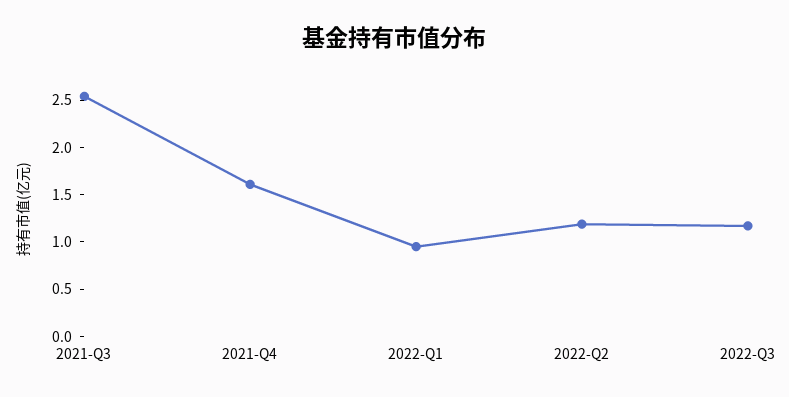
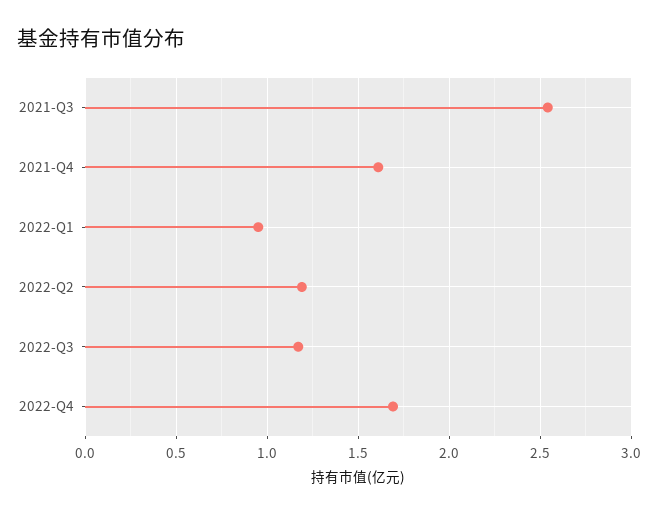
2022-Q4: none -> 1.7

